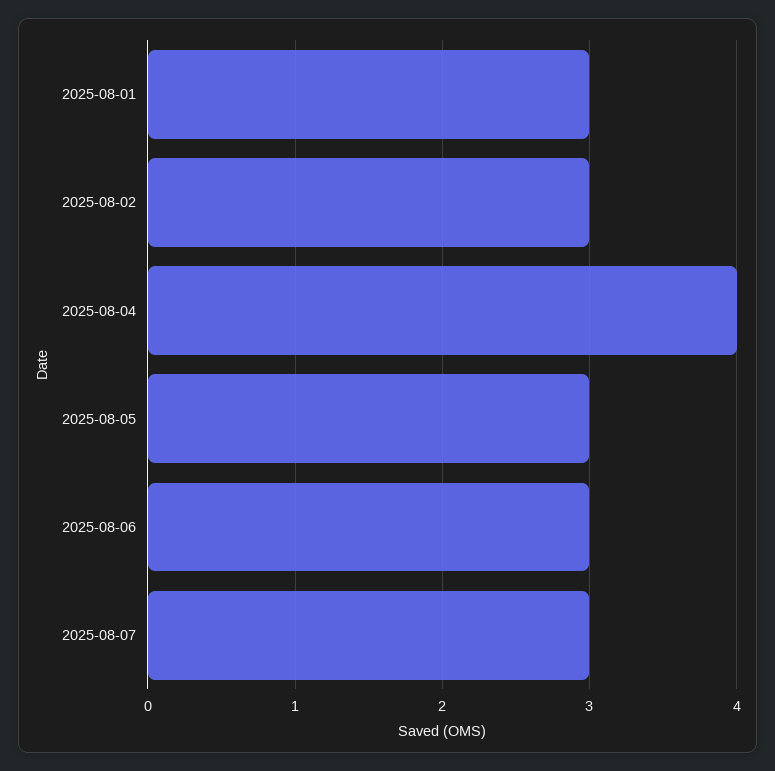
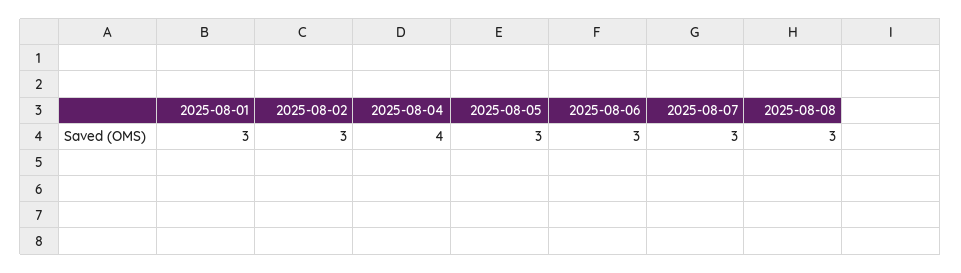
2025-08-08: none -> 3

